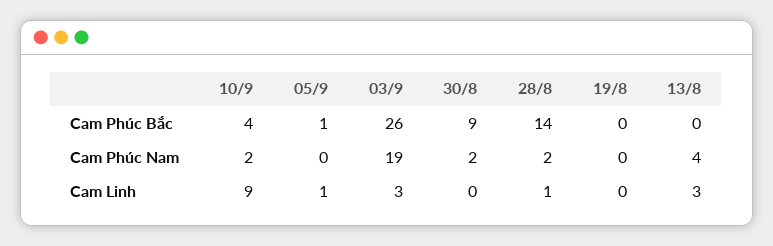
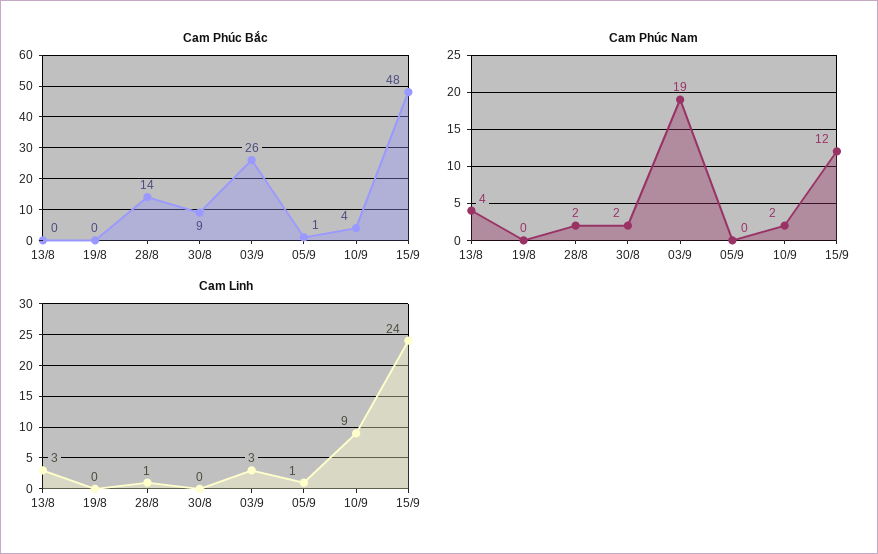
Cam Phúc Bắc, 15/9: none -> 48
Cam Phúc Nam, 15/9: none -> 12
Cam Linh, 15/9: none -> 24

